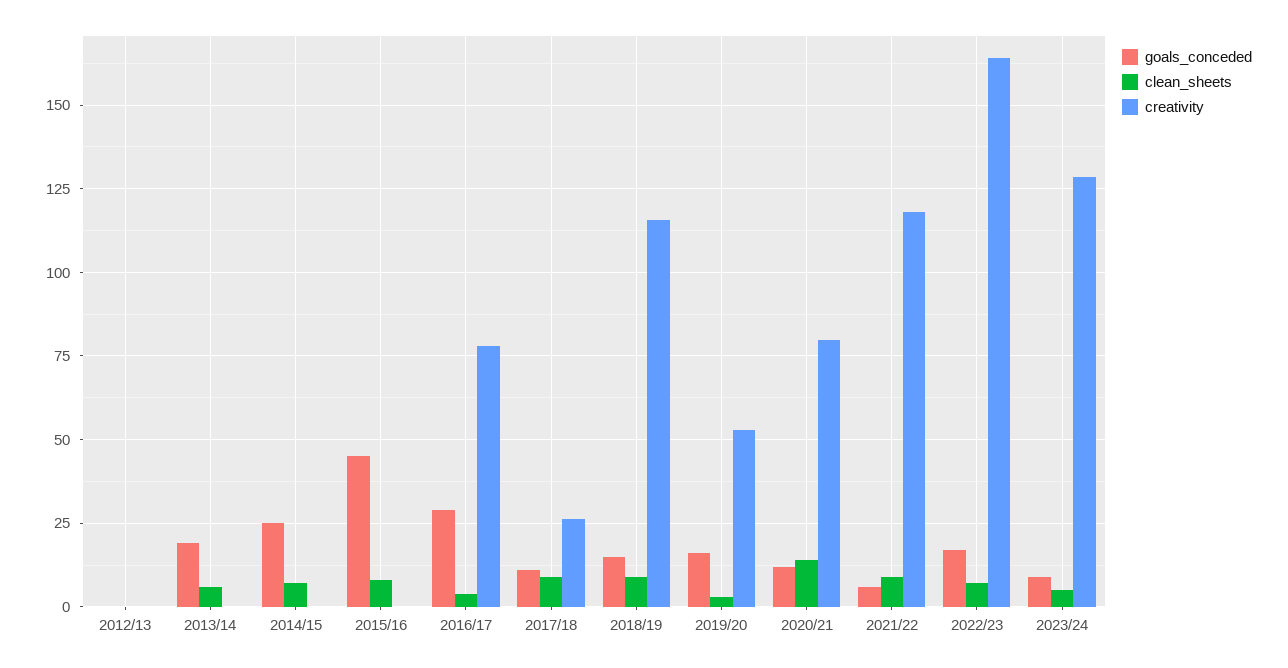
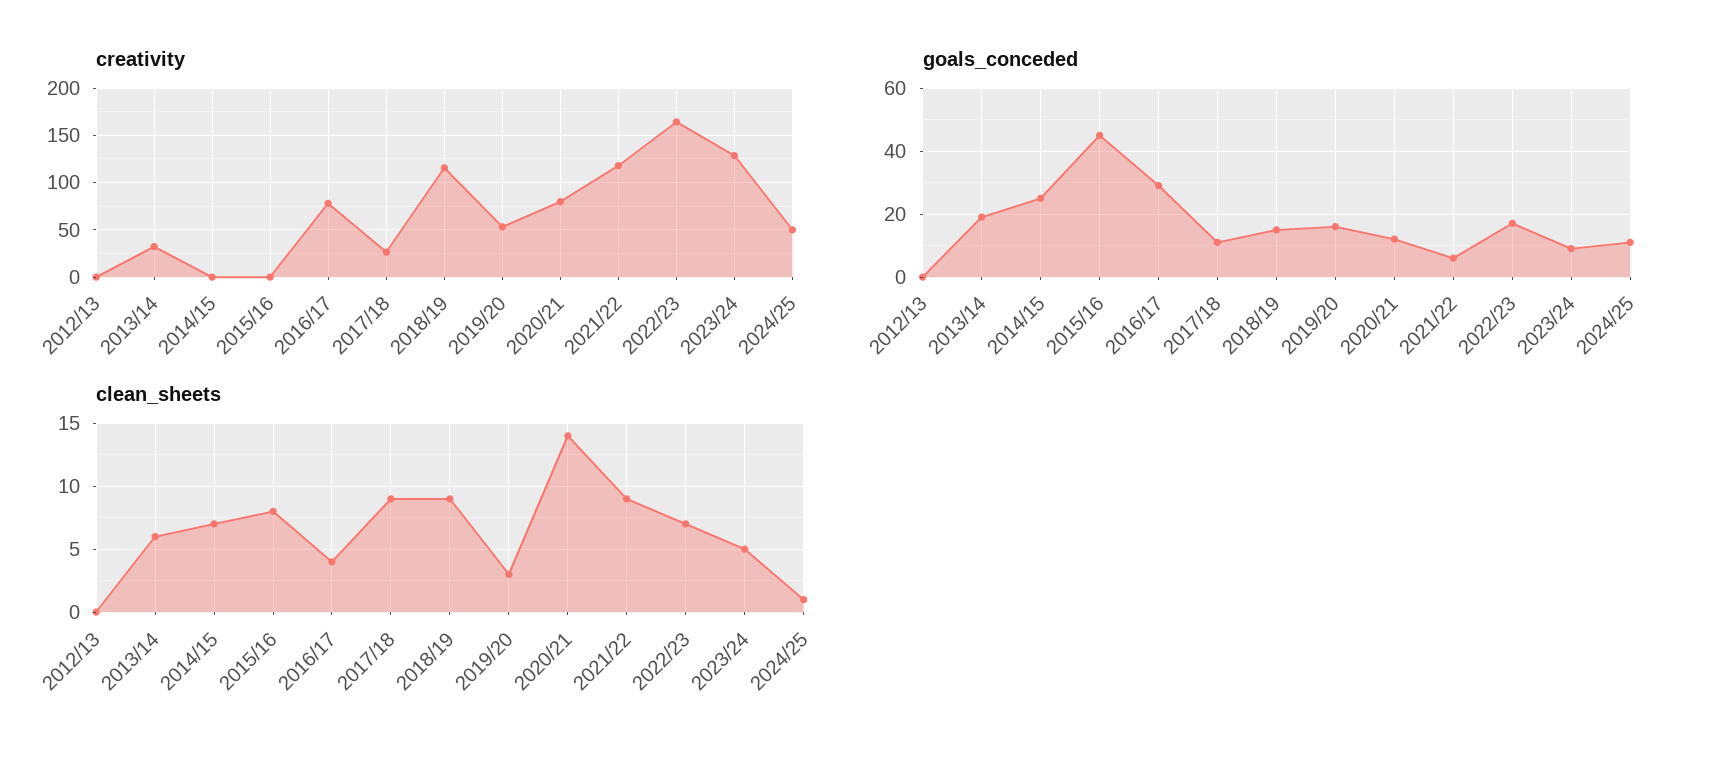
creativity, 2013/14: 0 -> 30
creativity, 2024/25: none -> 50
goals_conceded, 2024/25: none -> 10
clean_sheets, 2024/25: none -> 1

